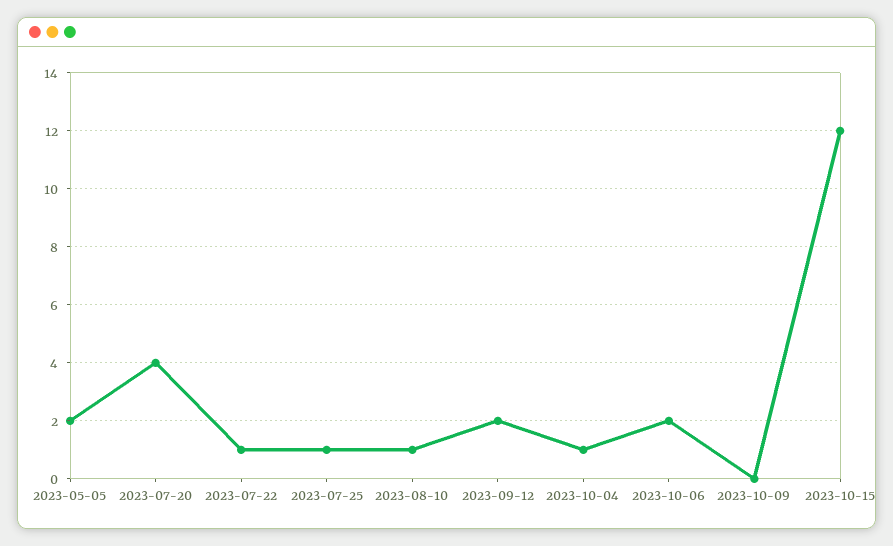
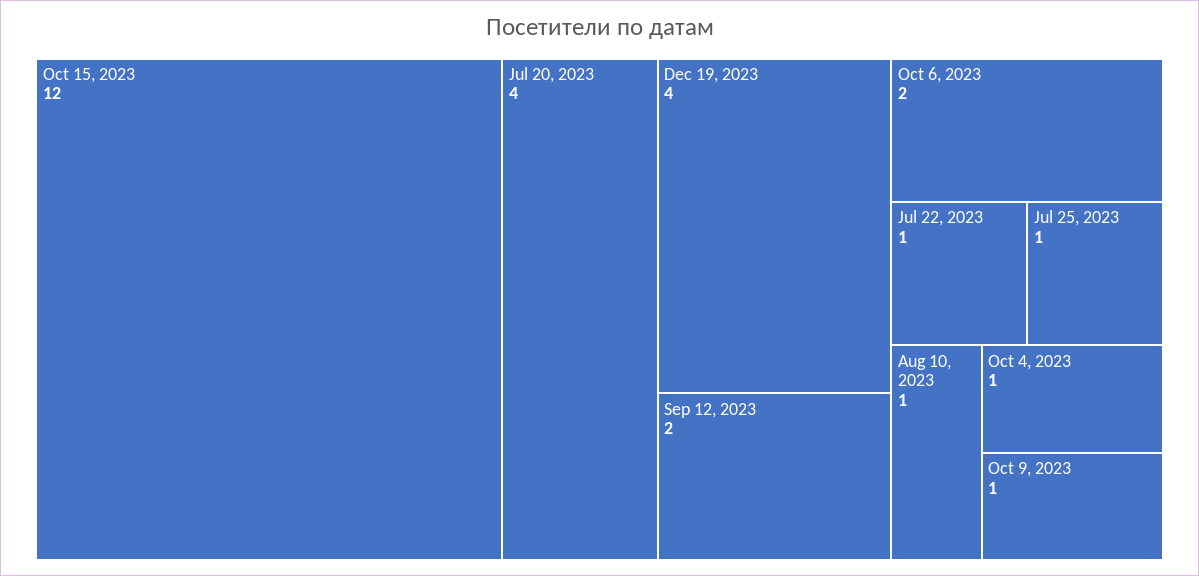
2023-05-05: 2 -> none
2023-10-09: 0 -> 1
Dec 19, 2023: none -> 4

